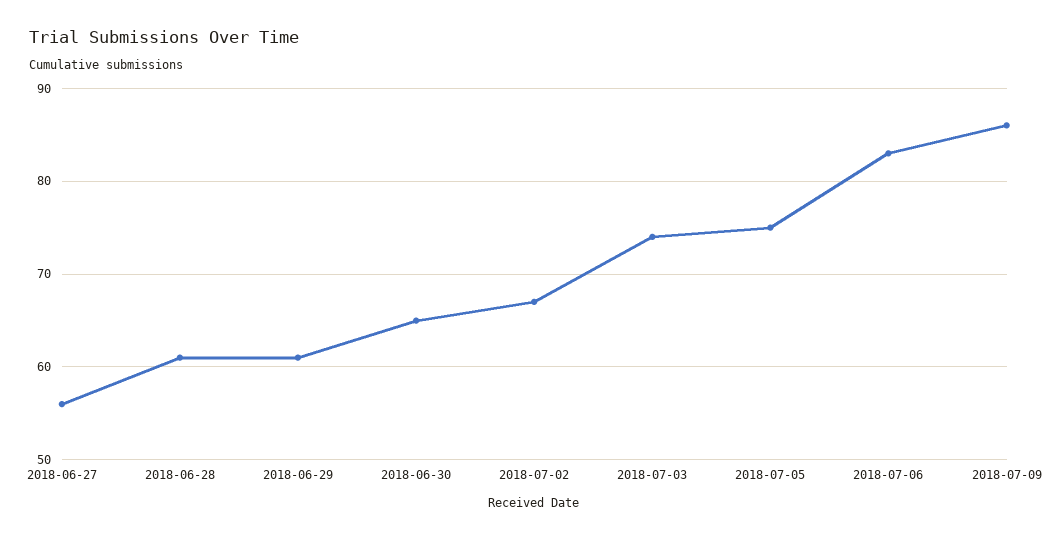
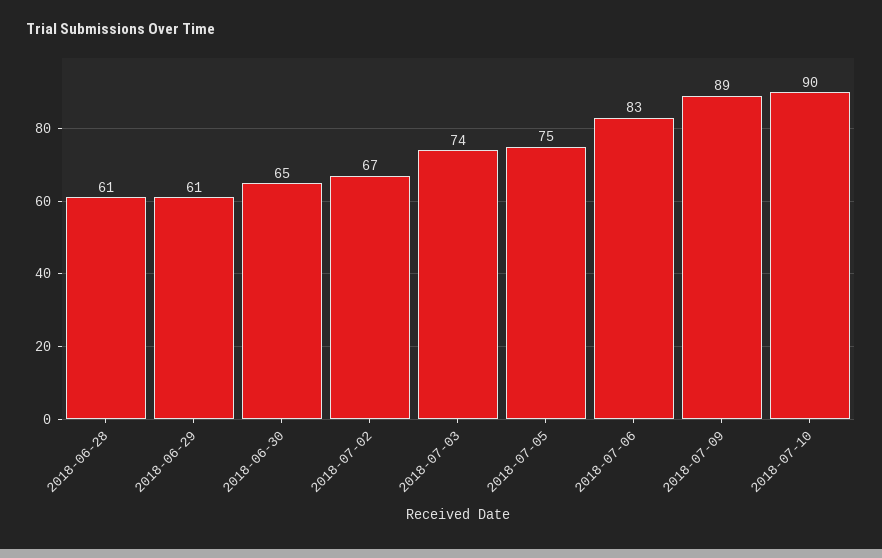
2018-06-27: 56 -> none
2018-07-09: 86 -> 89
2018-07-10: none -> 90

